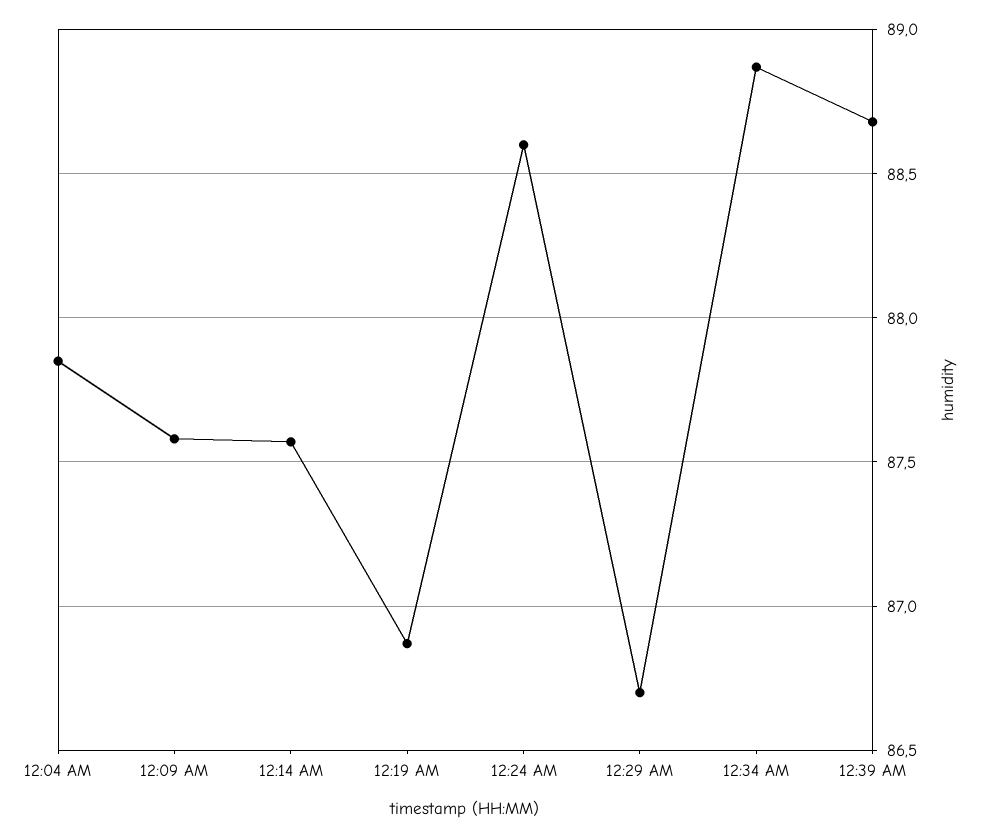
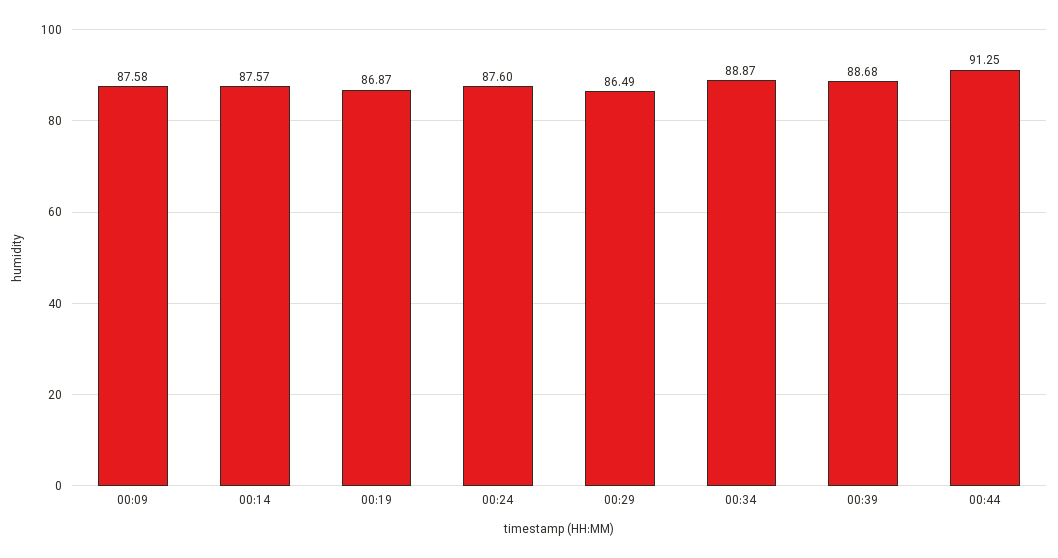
12:04 AM: 87.85 -> none
12:24 AM: 88.6 -> 87.6
12:29 AM: 86.7 -> 86.49
00:44: none -> 91.25

